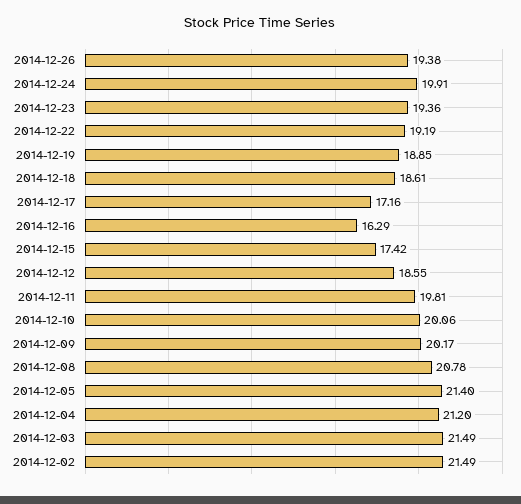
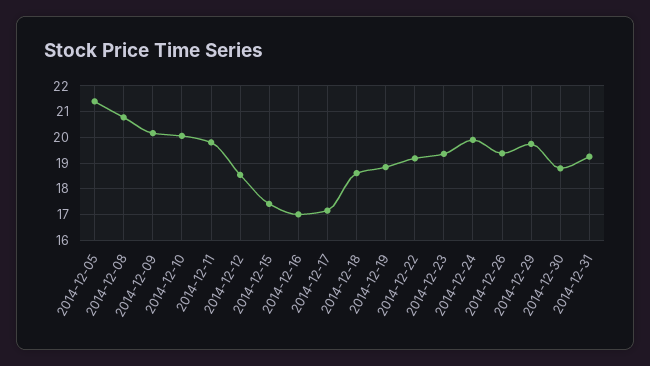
2014-12-16: 16.29 -> 17
2014-12-04: 21.2 -> none
2014-12-03: 21.49 -> none
2014-12-02: 21.49 -> none
2014-12-29: none -> 19.75
2014-12-30: none -> 18.75
2014-12-31: none -> 19.25

